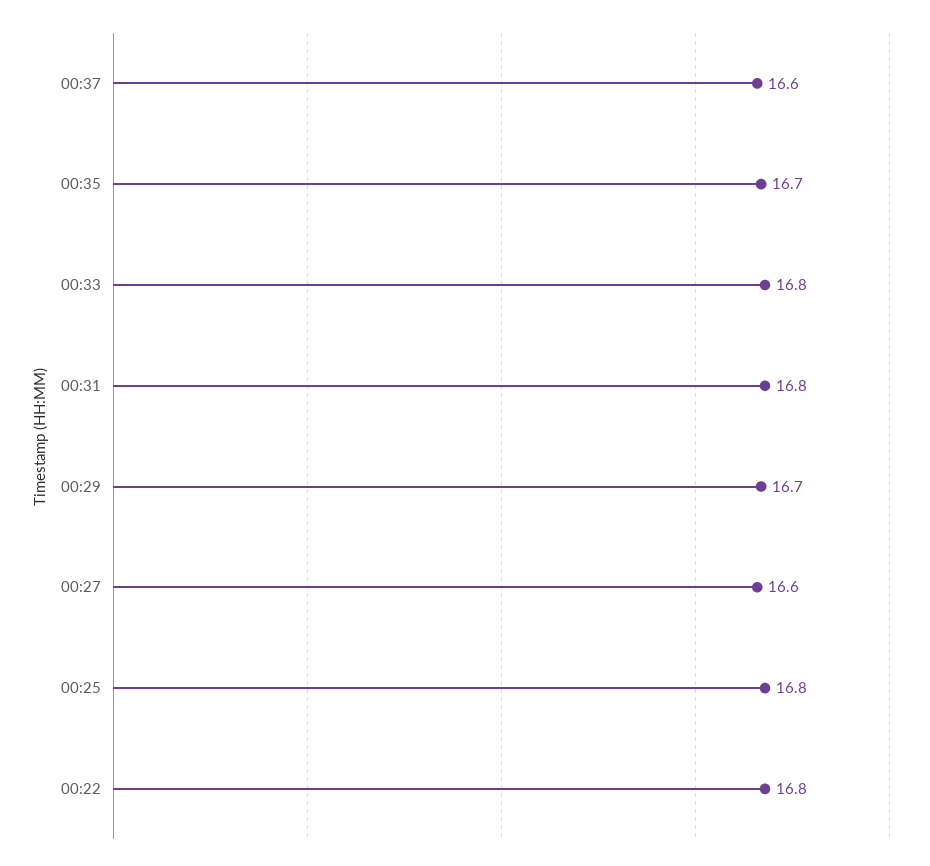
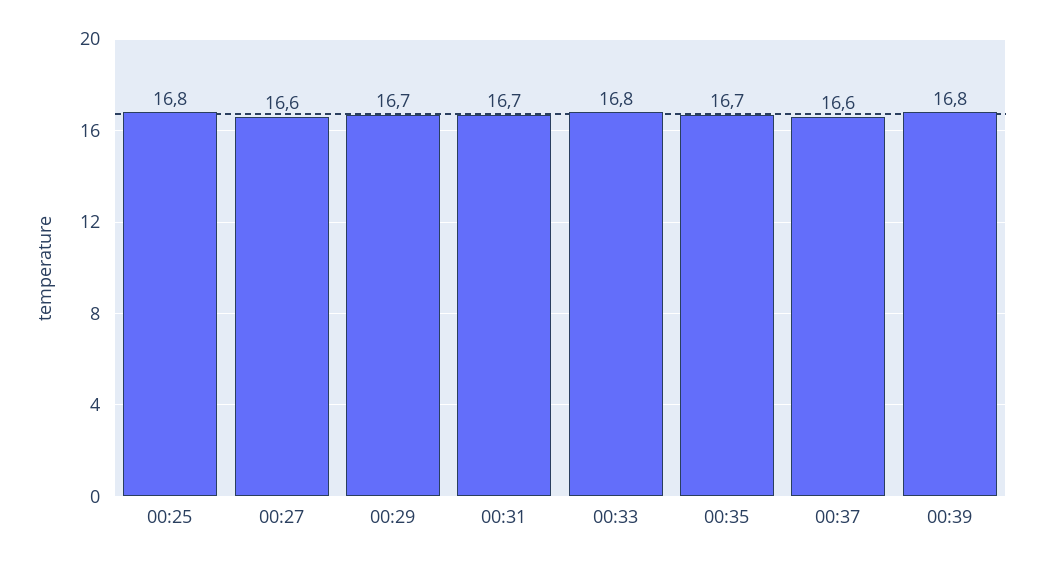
00:31: 16.8 -> 16.7
00:22: 16.8 -> none
00:39: none -> 16.8

